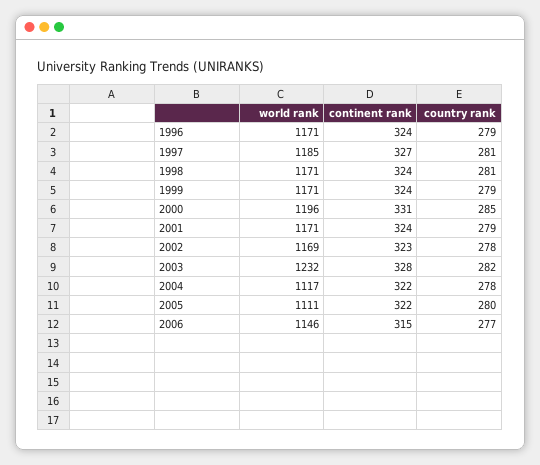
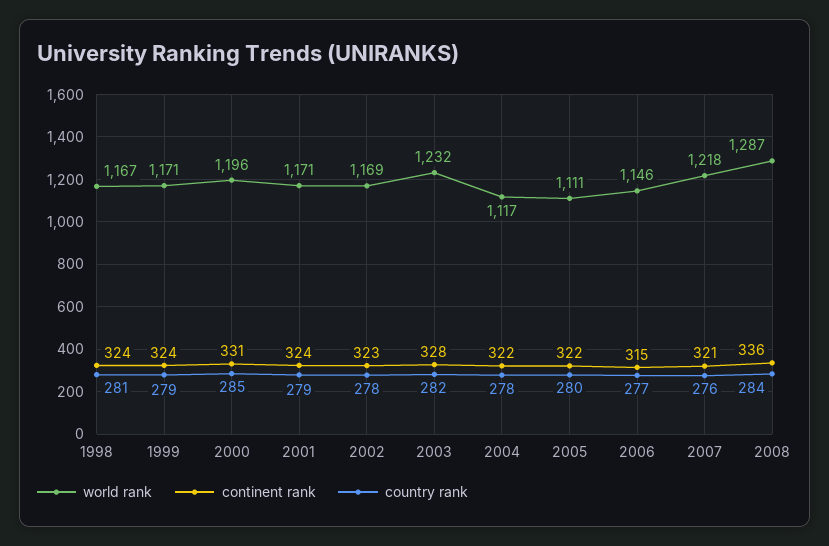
world rank, 1996: 1171 -> none
continent rank, 1996: 324 -> none
country rank, 1996: 279 -> none
world rank, 1997: 1185 -> none
continent rank, 1997: 327 -> none
country rank, 1997: 281 -> none
world rank, 1998: 1171 -> 1167
world rank, 2007: none -> 1218
continent rank, 2007: none -> 321
country rank, 2007: none -> 276
world rank, 2008: none -> 1287
continent rank, 2008: none -> 336
country rank, 2008: none -> 284

